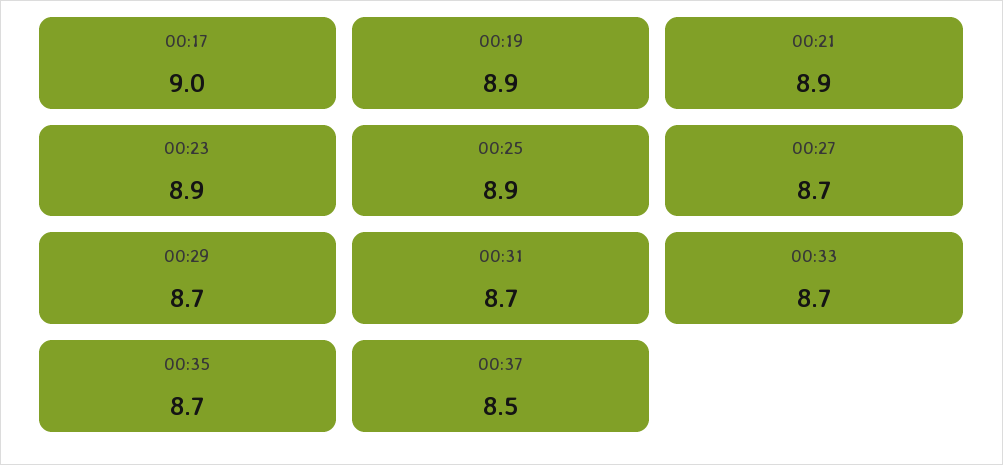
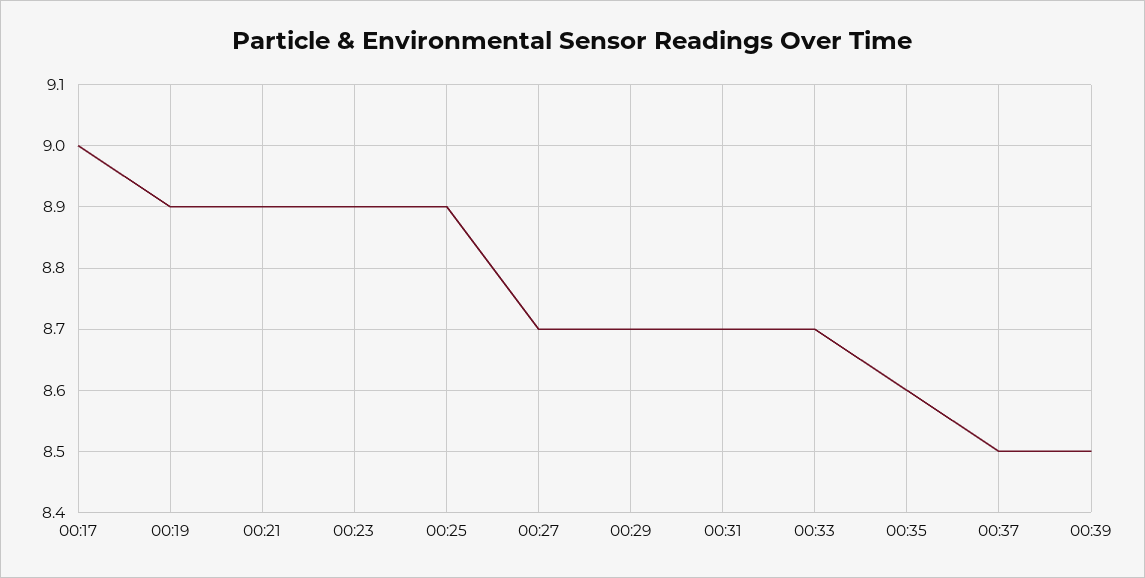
00:35: 8.7 -> 8.6
00:39: none -> 8.5

